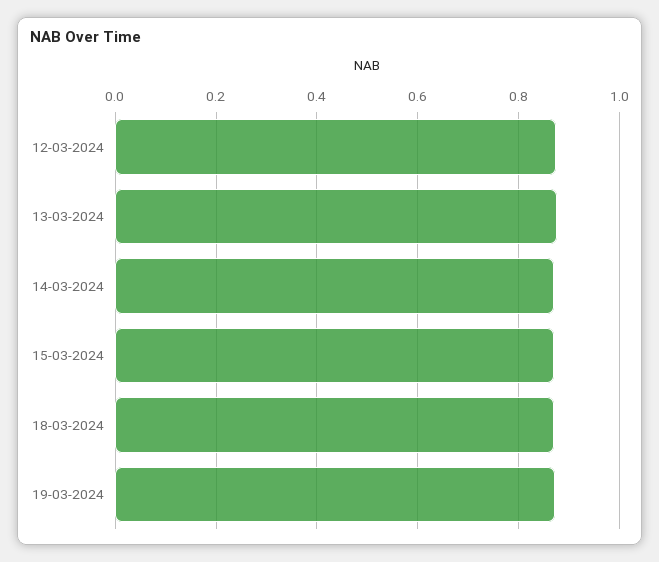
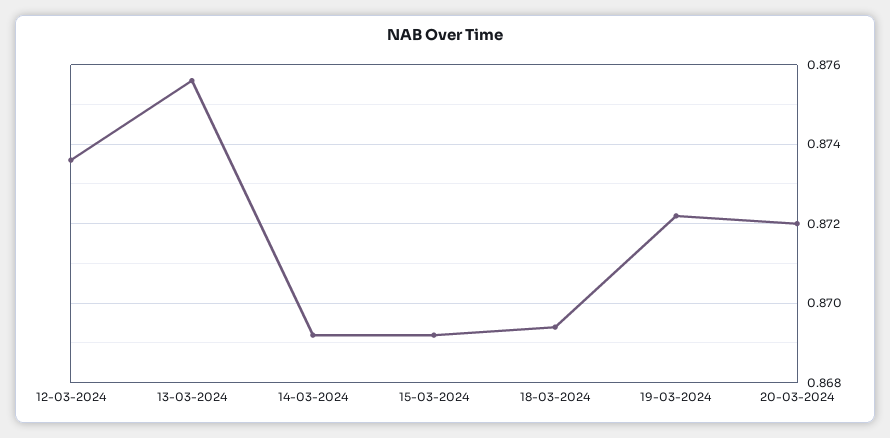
20-03-2024: none -> 0.872

